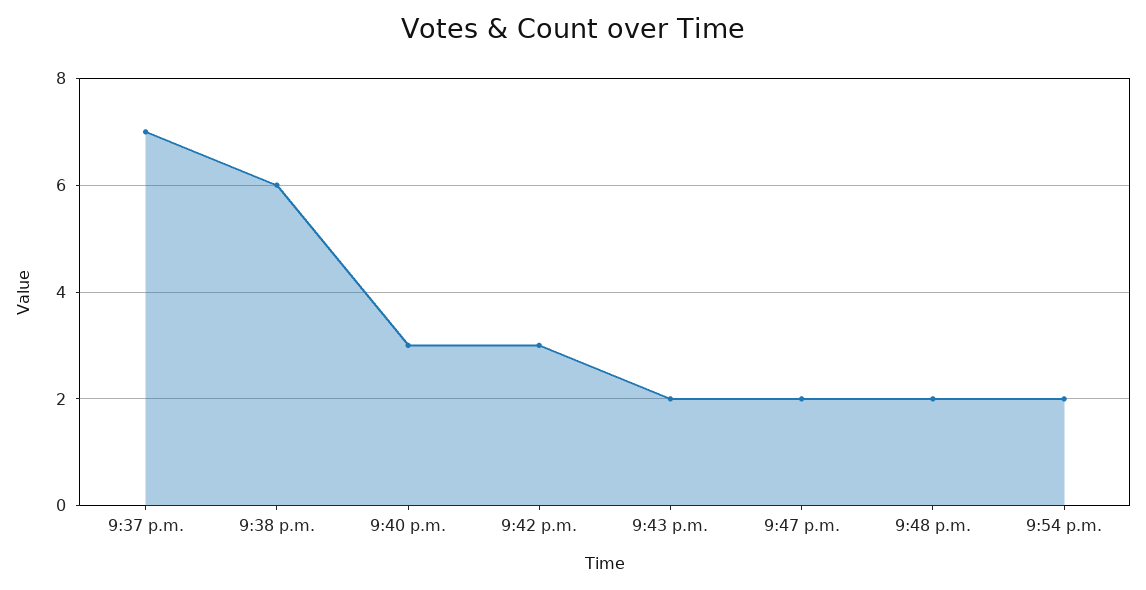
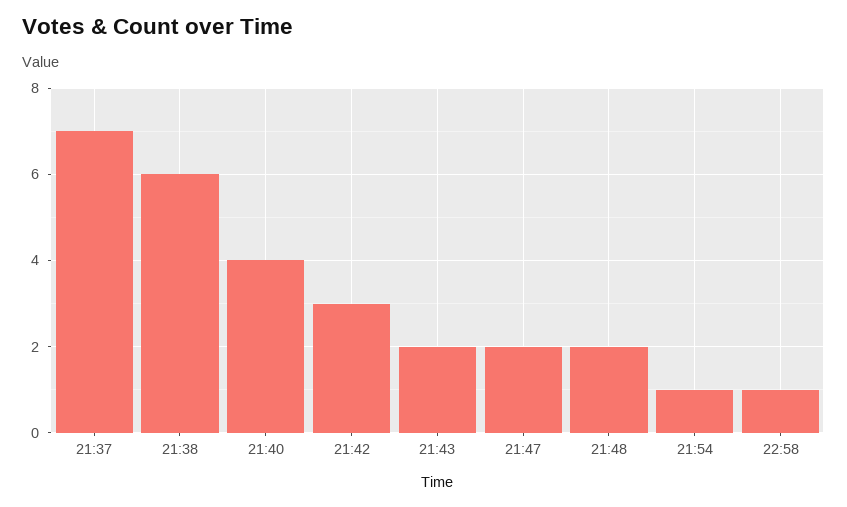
9:40 p.m.: 3 -> 4
9:54 p.m.: 2 -> 1
22:58: none -> 1

